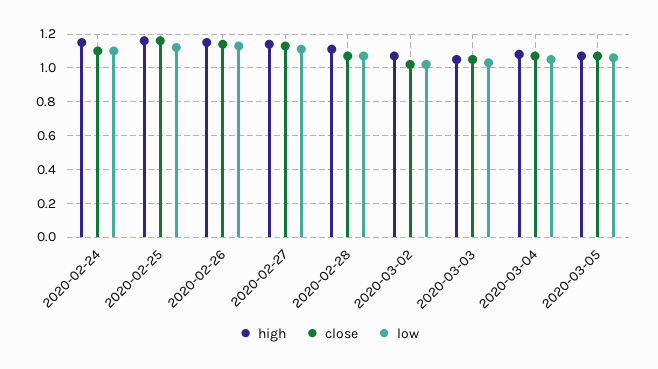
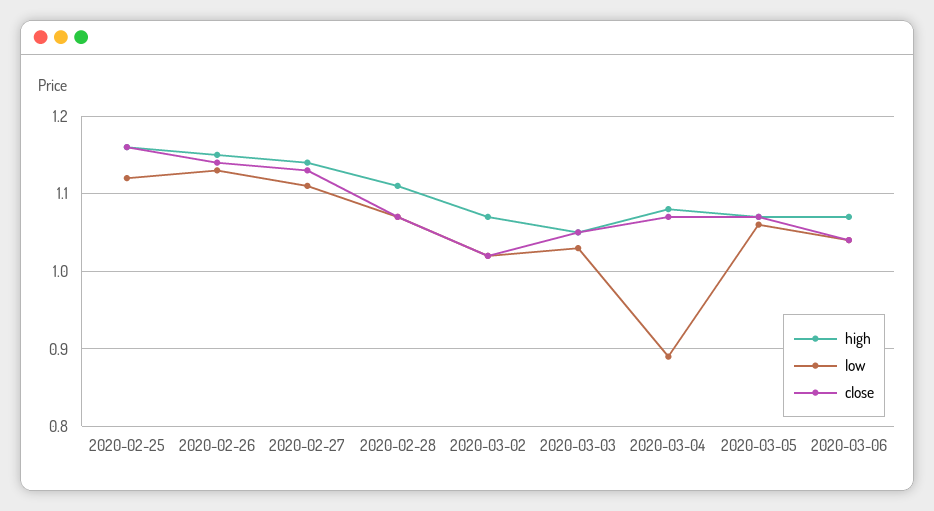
high, 2020-02-24: 1.15 -> none
close, 2020-02-24: 1.1 -> none
low, 2020-02-24: 1.1 -> none
low, 2020-03-04: 1.05 -> 0.89
high, 2020-03-06: none -> 1.07
low, 2020-03-06: none -> 1.04
close, 2020-03-06: none -> 1.04

